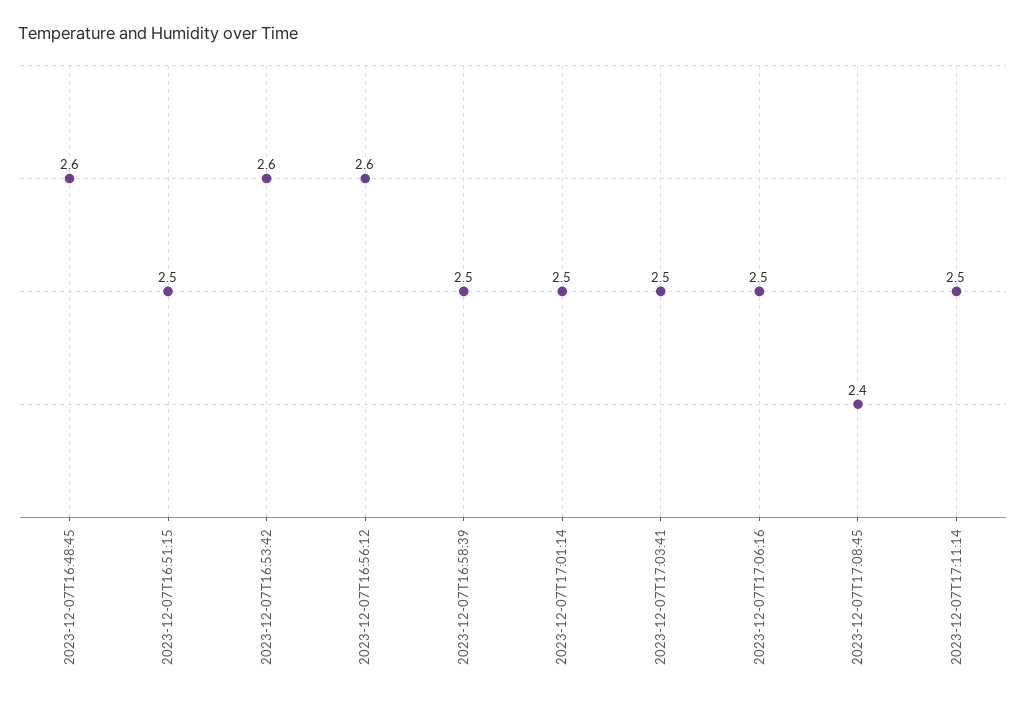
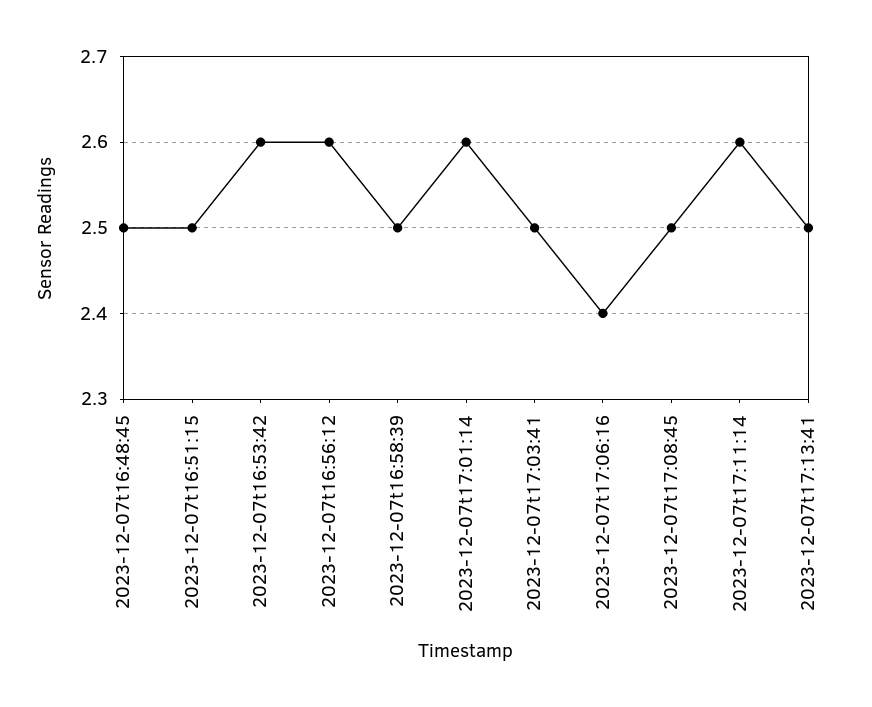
2023-12-07T16:48:45: 2.6 -> 2.5
2023-12-07T17:01:14: 2.5 -> 2.6
2023-12-07T17:06:16: 2.5 -> 2.4
2023-12-07T17:08:45: 2.4 -> 2.5
2023-12-07T17:11:14: 2.5 -> 2.6
2023-12-07t17:13:41: none -> 2.5

